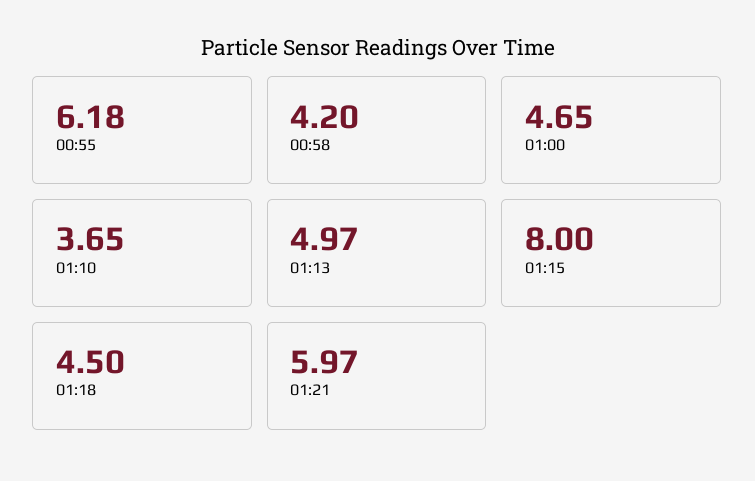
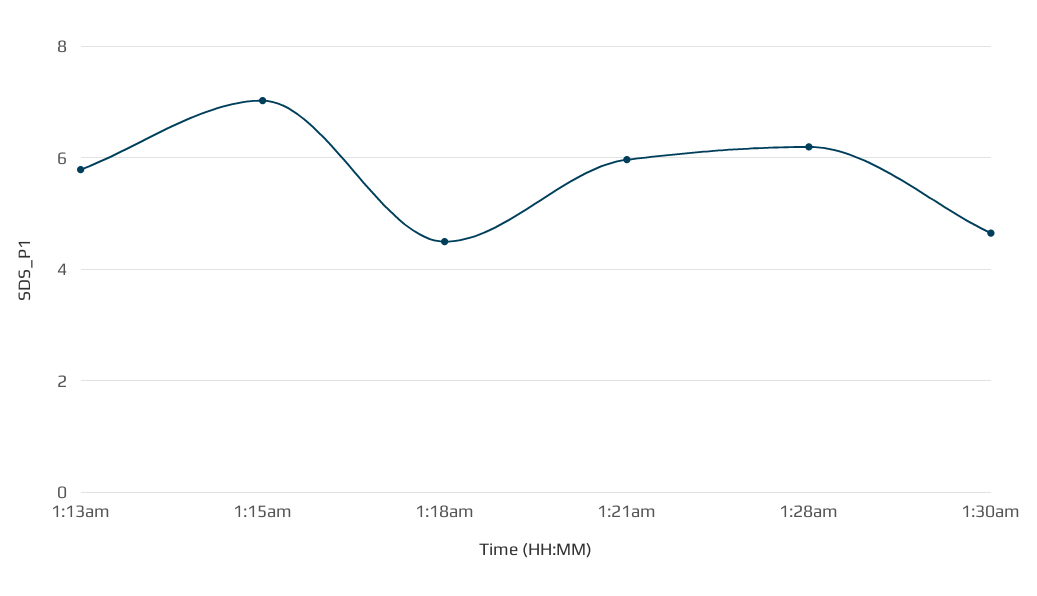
00:55: 6.18 -> none
00:58: 4.2 -> none
01:00: 4.65 -> none
01:10: 3.65 -> none
01:13: 4.97 -> 5.8
01:15: 8 -> 7
1:28am: none -> 6.2
1:30am: none -> 4.6

